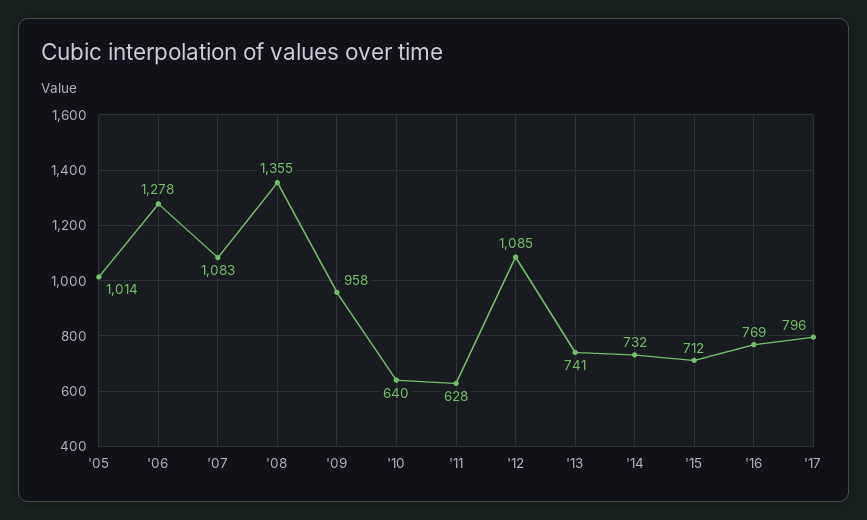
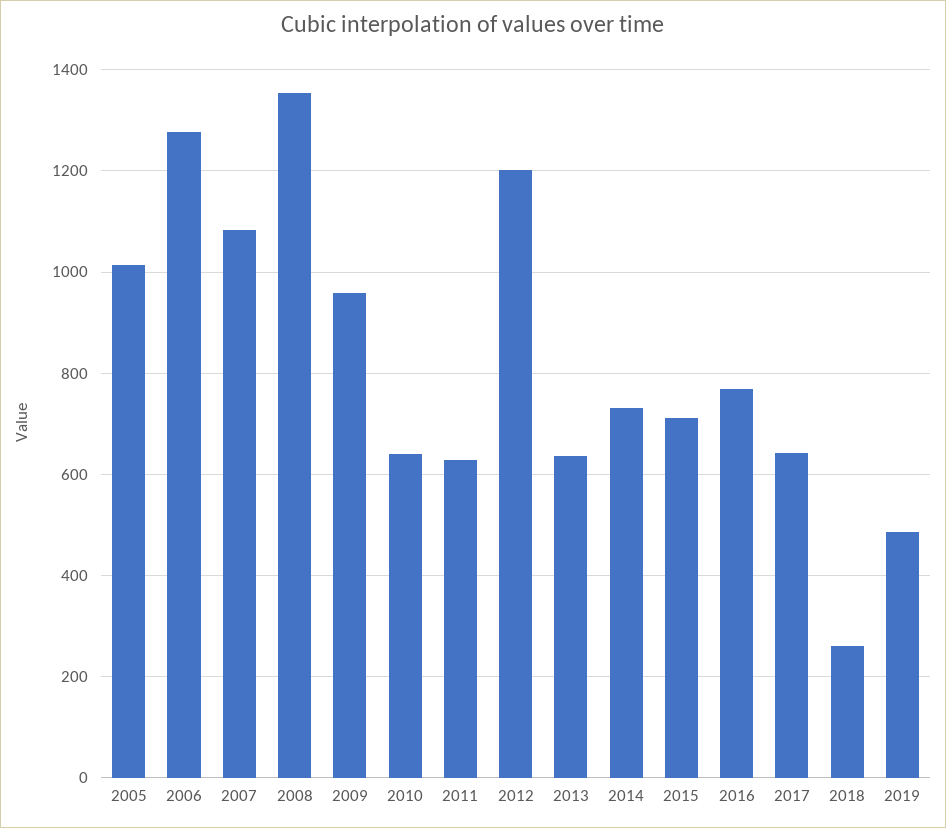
'12: 1085 -> 1200
'13: 741 -> 640
'17: 796 -> 640
2018: none -> 260
2019: none -> 480

